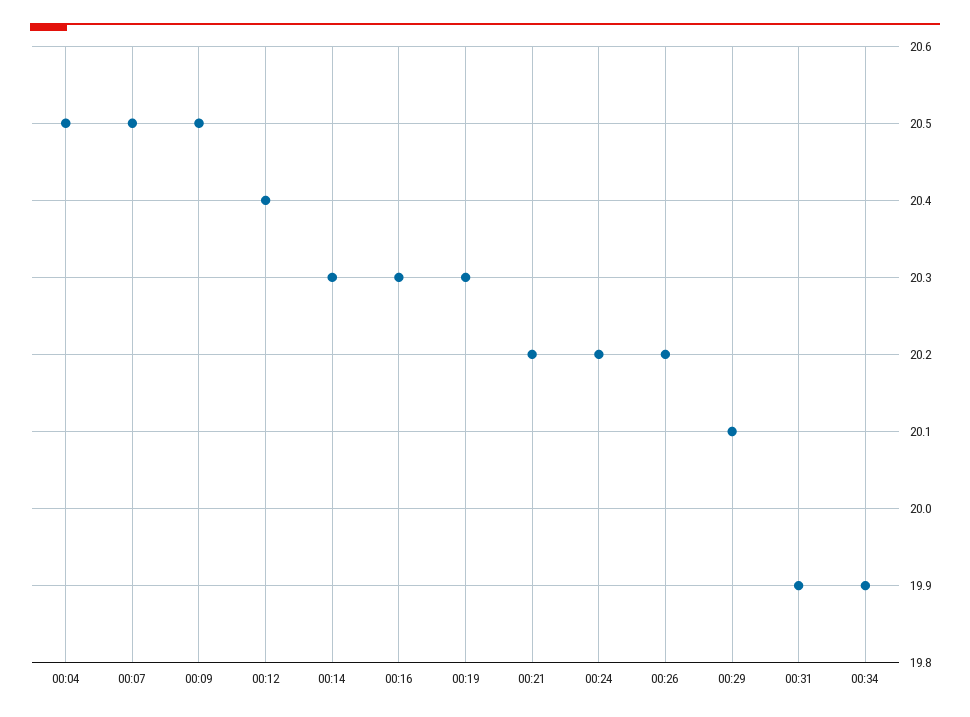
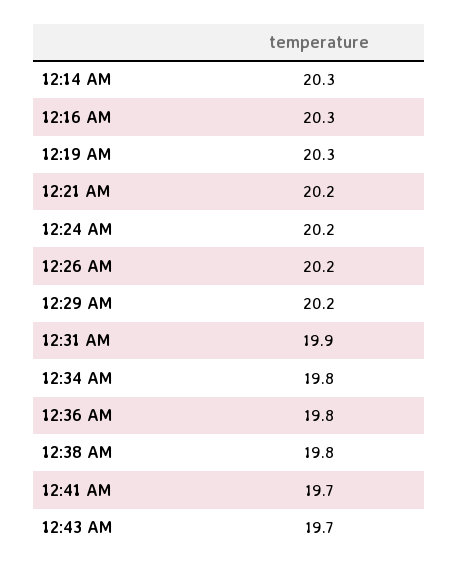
00:04: 20.5 -> none
00:07: 20.5 -> none
00:09: 20.5 -> none
00:12: 20.4 -> none
00:29: 20.1 -> 20.2
00:34: 19.9 -> 19.8
12:36 AM: none -> 19.8
12:38 AM: none -> 19.8
12:41 AM: none -> 19.7
12:43 AM: none -> 19.7

